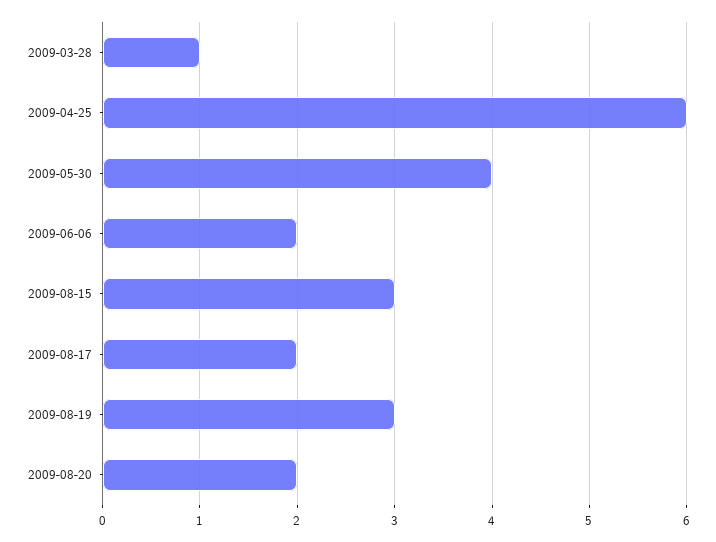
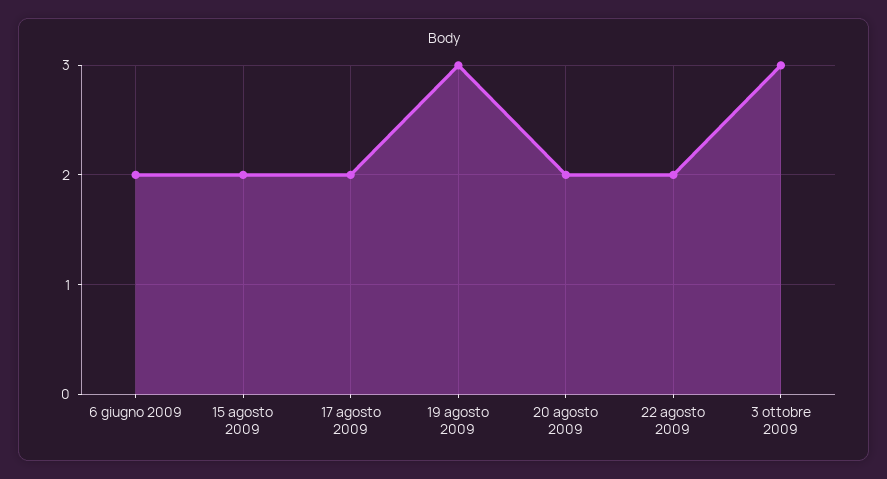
2009-03-28: 1 -> none
2009-04-25: 6 -> none
2009-05-30: 4 -> none
2009-08-15: 3 -> 2
22 agosto 2009: none -> 2
3 ottobre 2009: none -> 3

